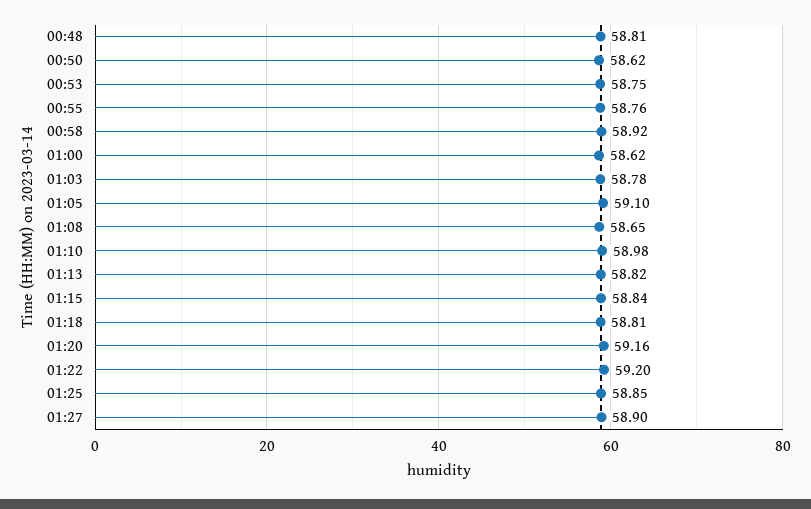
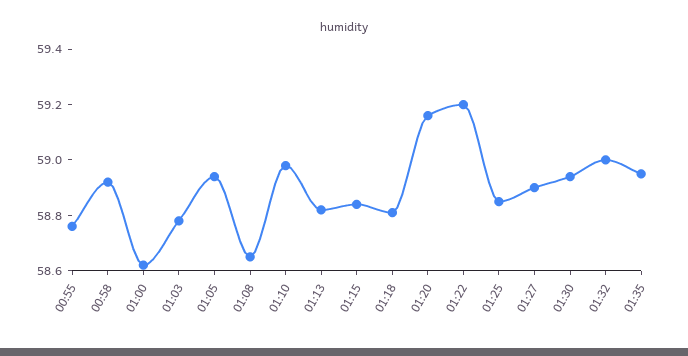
00:48: 58.81 -> none
00:50: 58.62 -> none
00:53: 58.75 -> none
01:05: 59.1 -> 58.95
01:30: none -> 58.95
01:32: none -> 59
01:35: none -> 58.95

